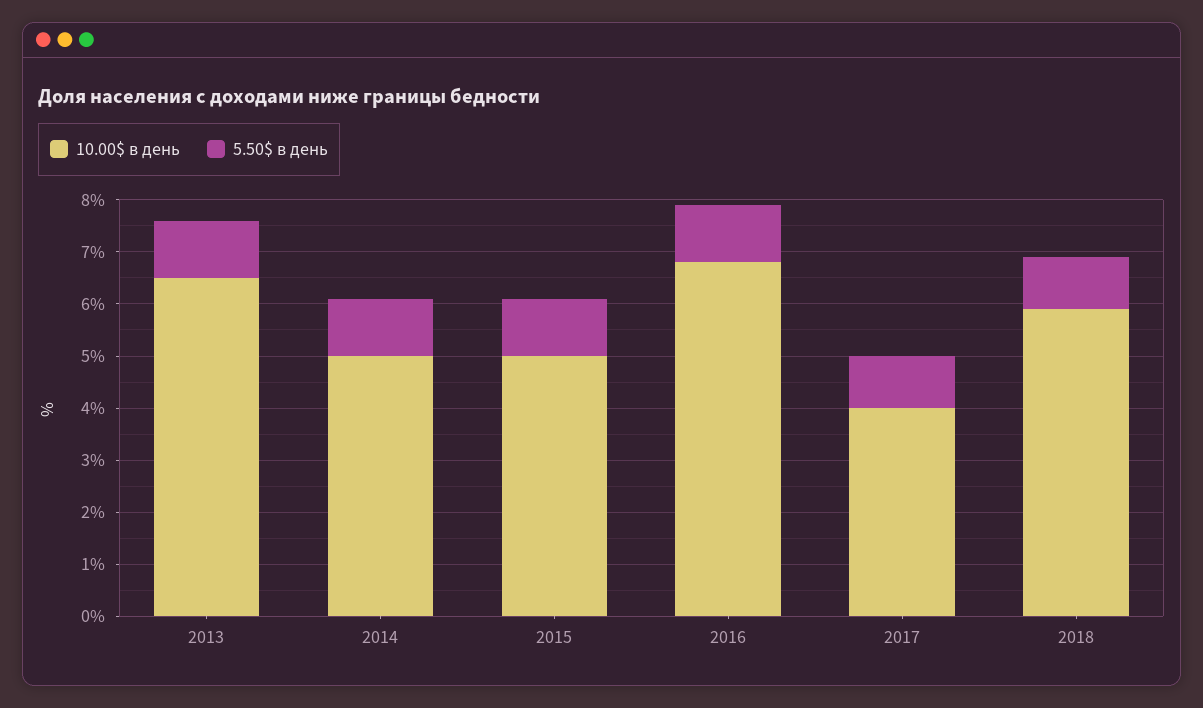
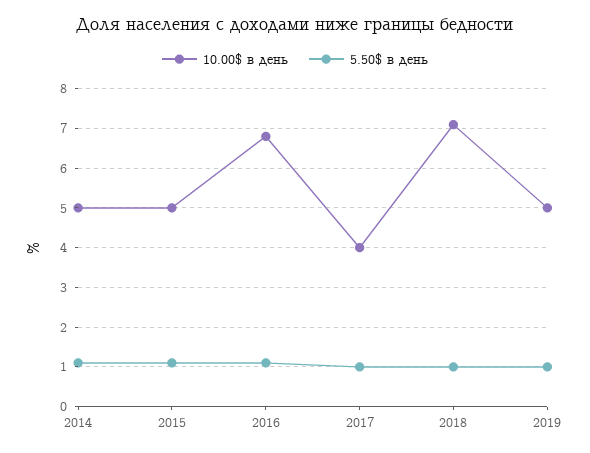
10.00$ в день, 2013: 6.5 -> none
5.50$ в день, 2013: 1 -> none
10.00$ в день, 2018: 6 -> 7
10.00$ в день, 2019: none -> 5
5.50$ в день, 2019: none -> 1

